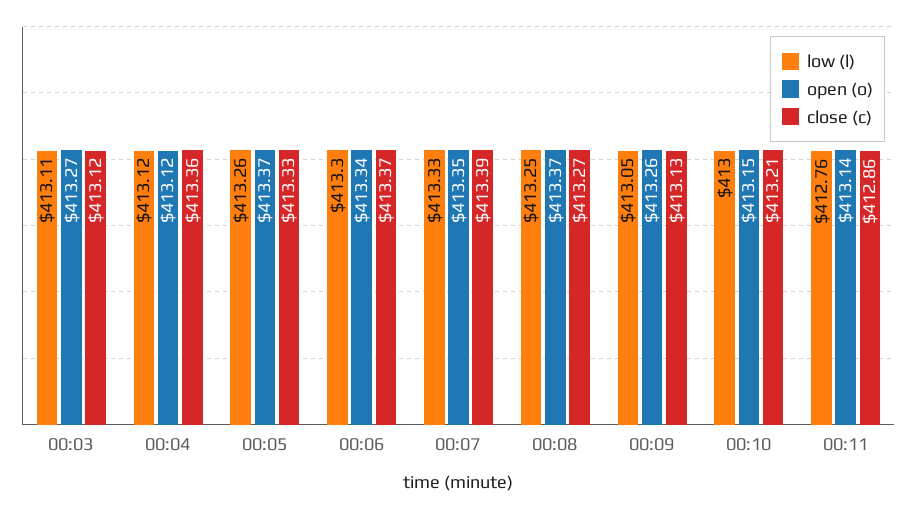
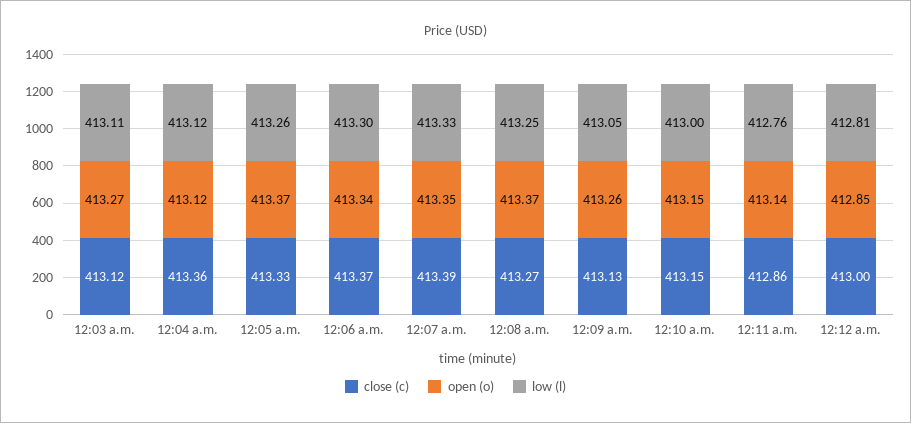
close (c), 00:10: 413.21 -> 413.15
close (c), 12:12 a.m.: none -> 413
open (o), 12:12 a.m.: none -> 412.85
low (l), 12:12 a.m.: none -> 412.81

